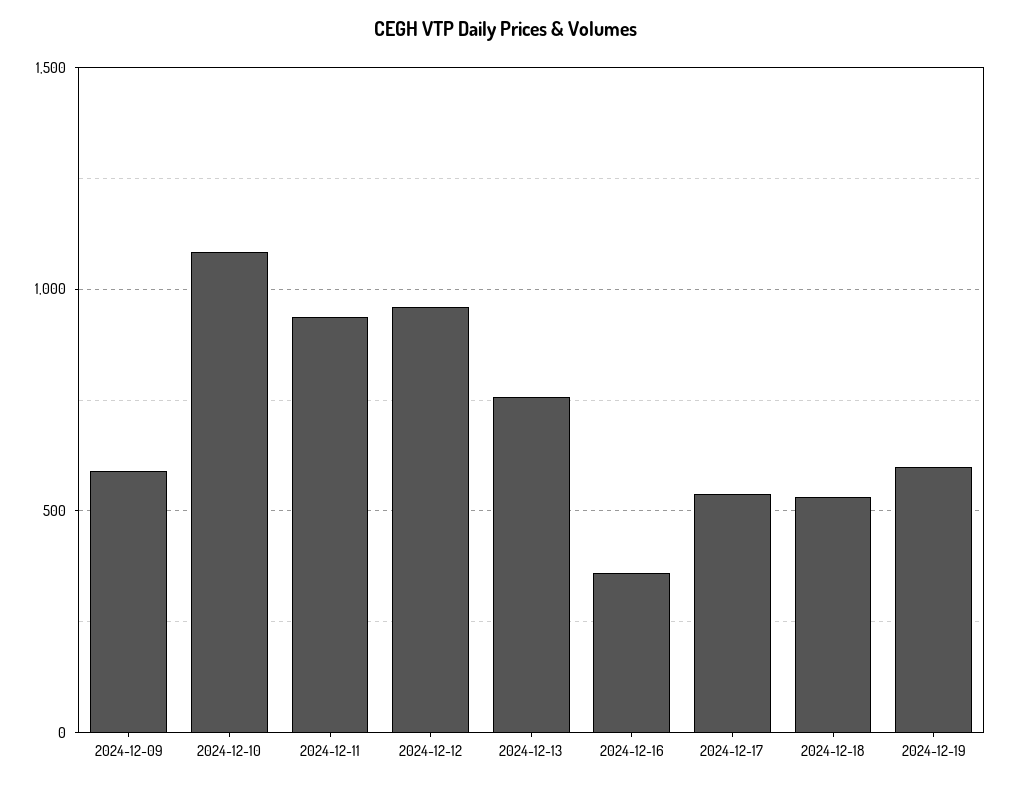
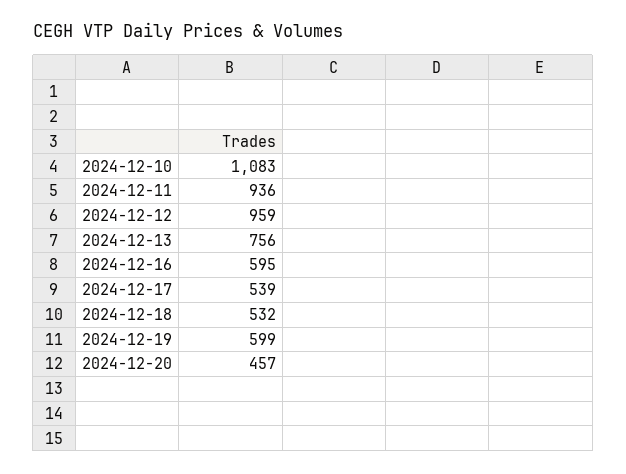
2024-12-09: 600 -> none
2024-12-16: 350 -> 595
2024-12-20: none -> 457

